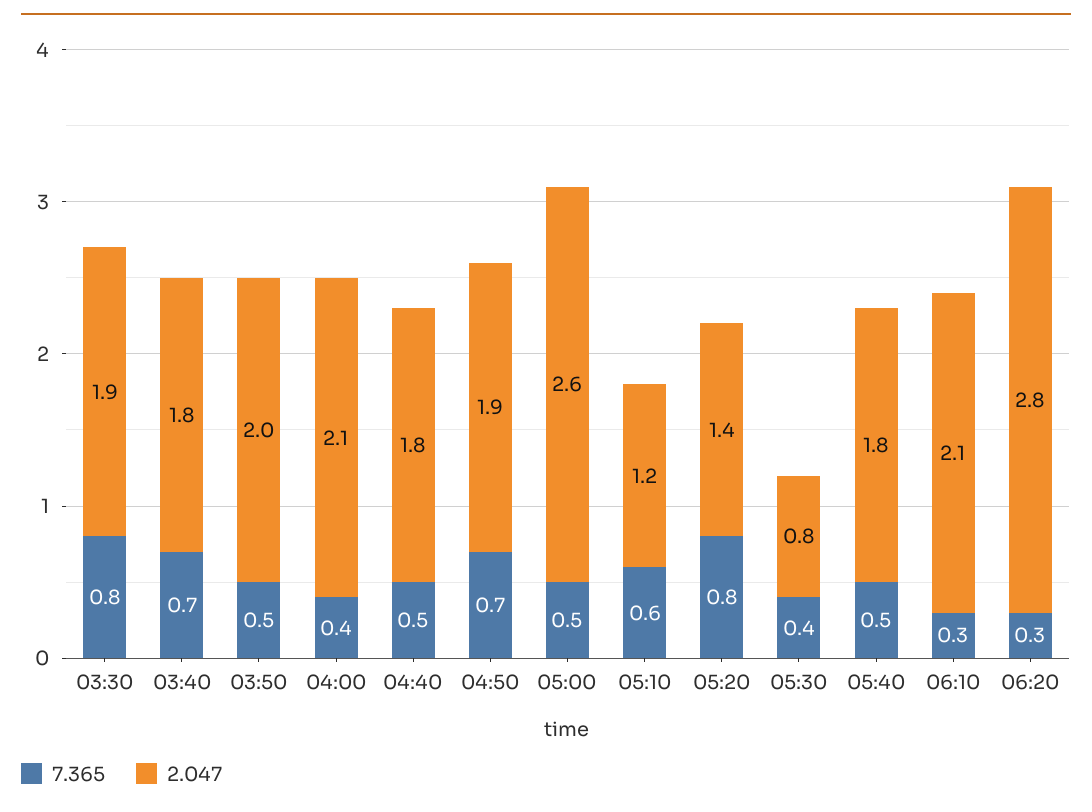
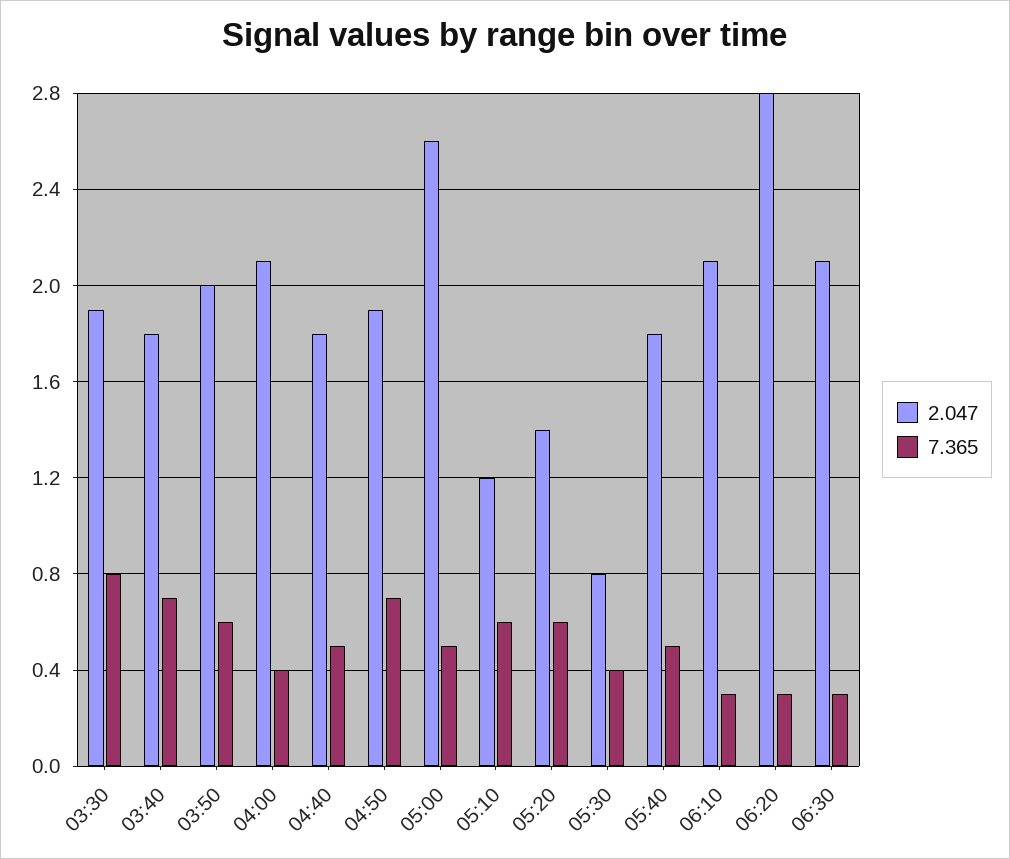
7.365, 03:50: 0.5 -> 0.6
7.365, 05:20: 0.8 -> 0.6
2.047, 06:30: none -> 2.1
7.365, 06:30: none -> 0.3

